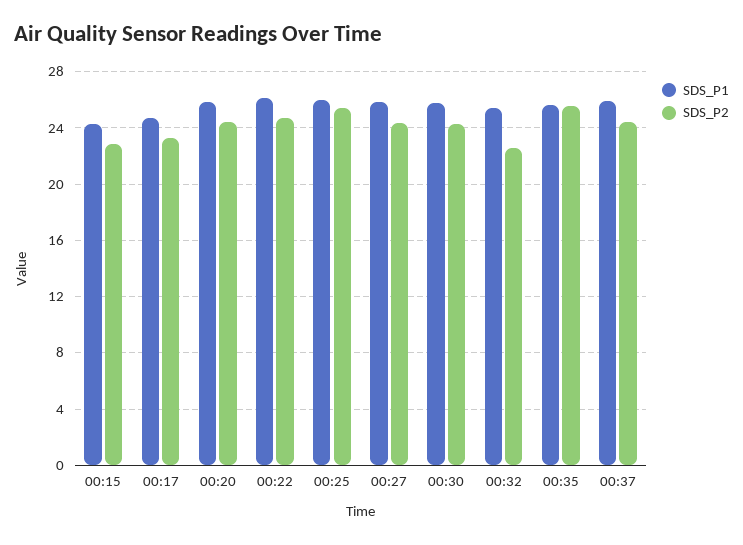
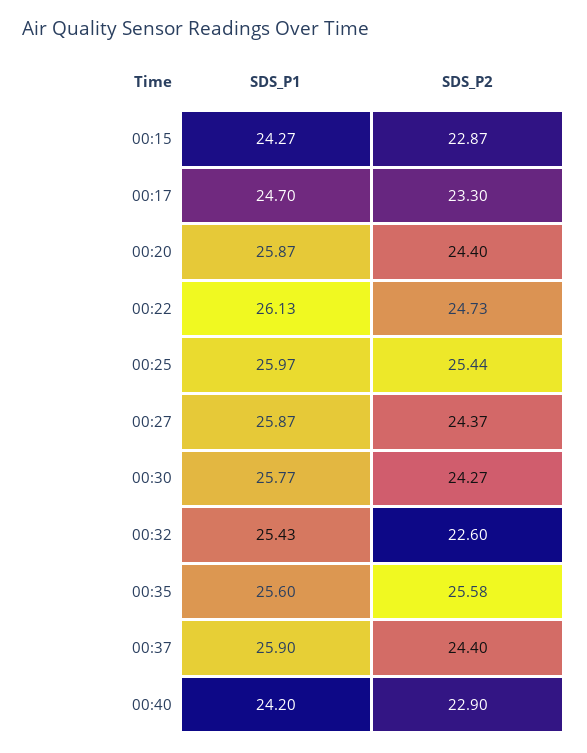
SDS_P1, 00:40: none -> 24.2
SDS_P2, 00:40: none -> 22.9

